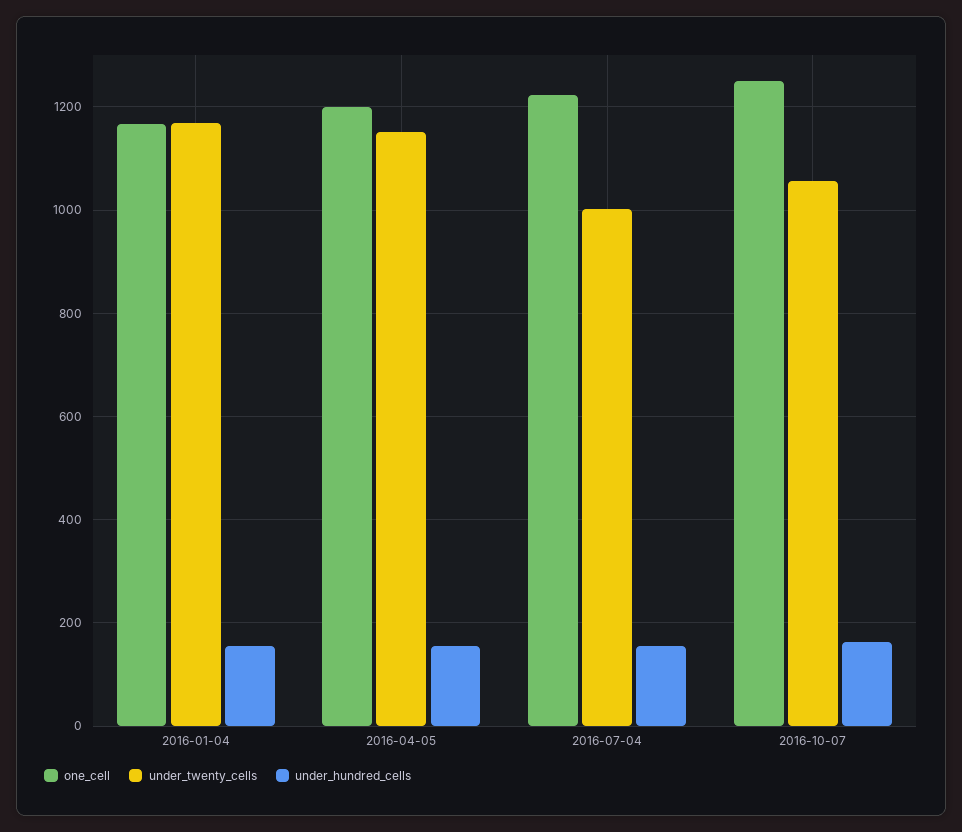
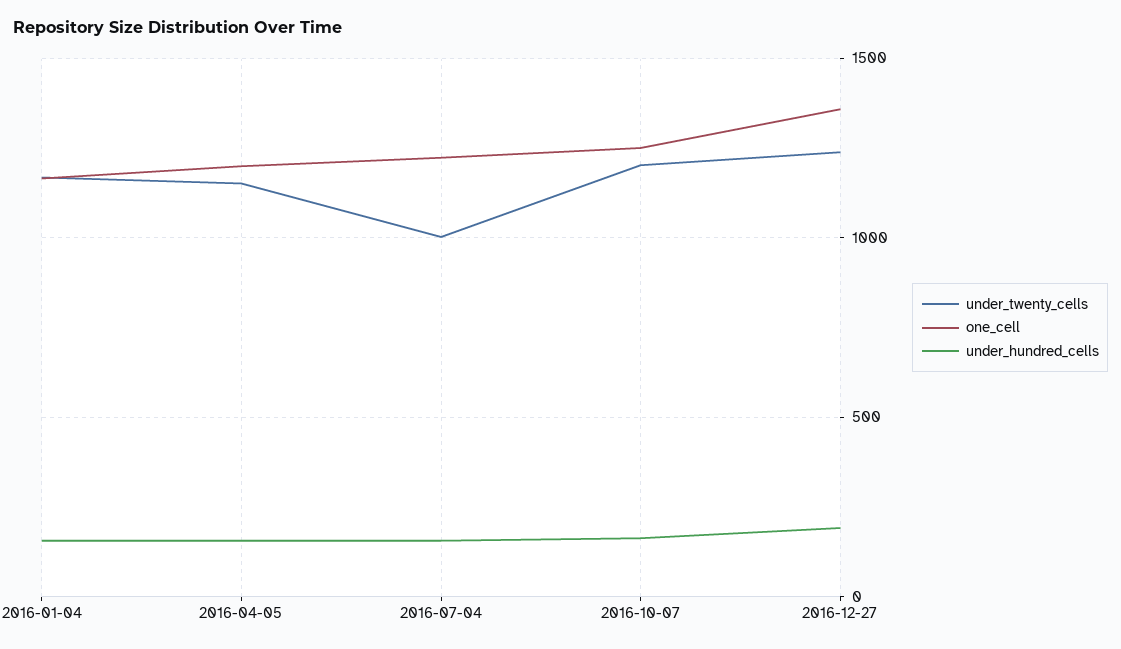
under_twenty_cells, 2016-10-07: 1060 -> 1200
under_twenty_cells, 2016-12-27: none -> 1250
one_cell, 2016-12-27: none -> 1350
under_hundred_cells, 2016-12-27: none -> 200

